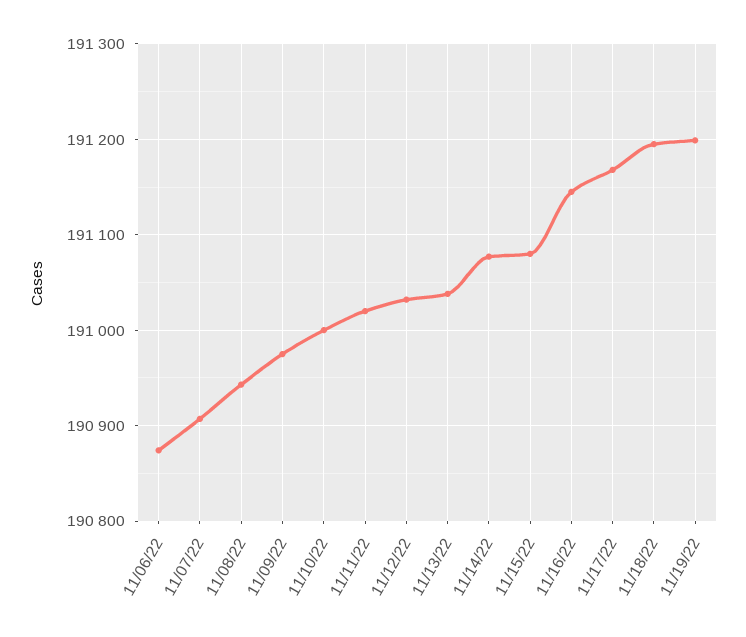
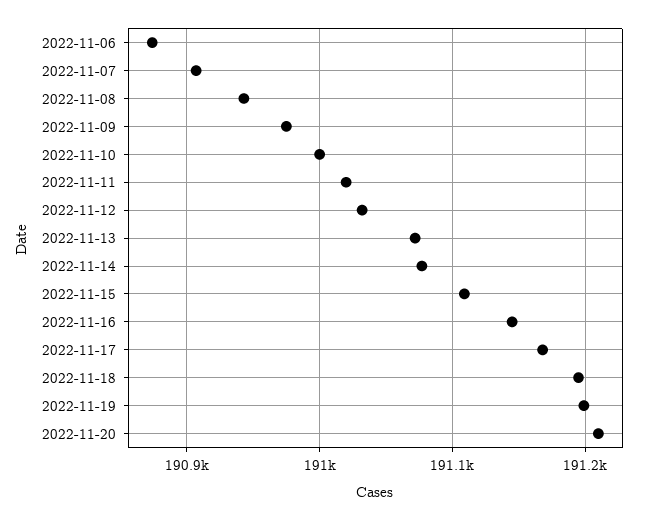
11/13/22: 191040 -> 191070
11/15/22: 191080 -> 191110
2022-11-20: none -> 191210

